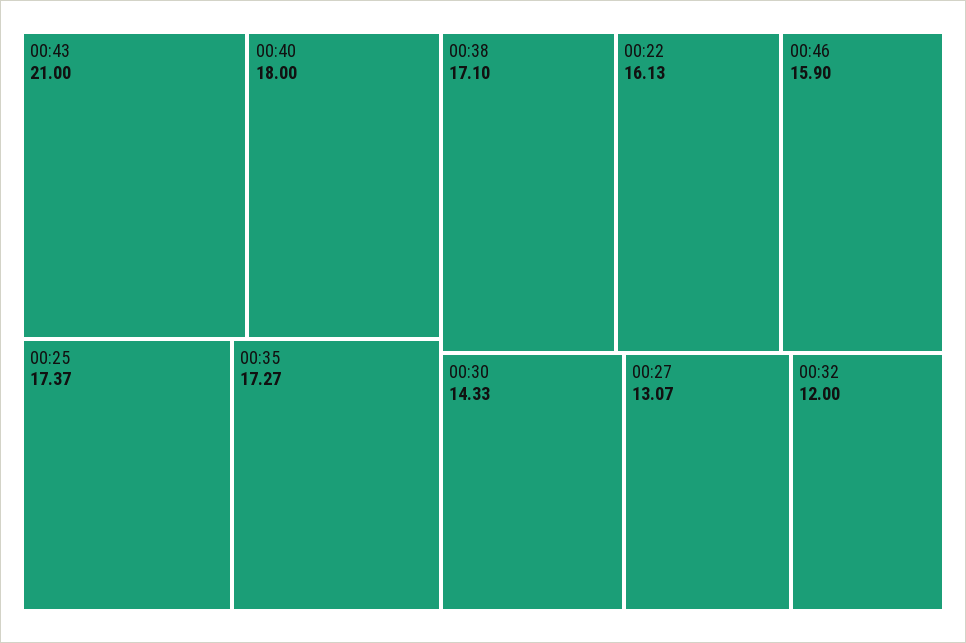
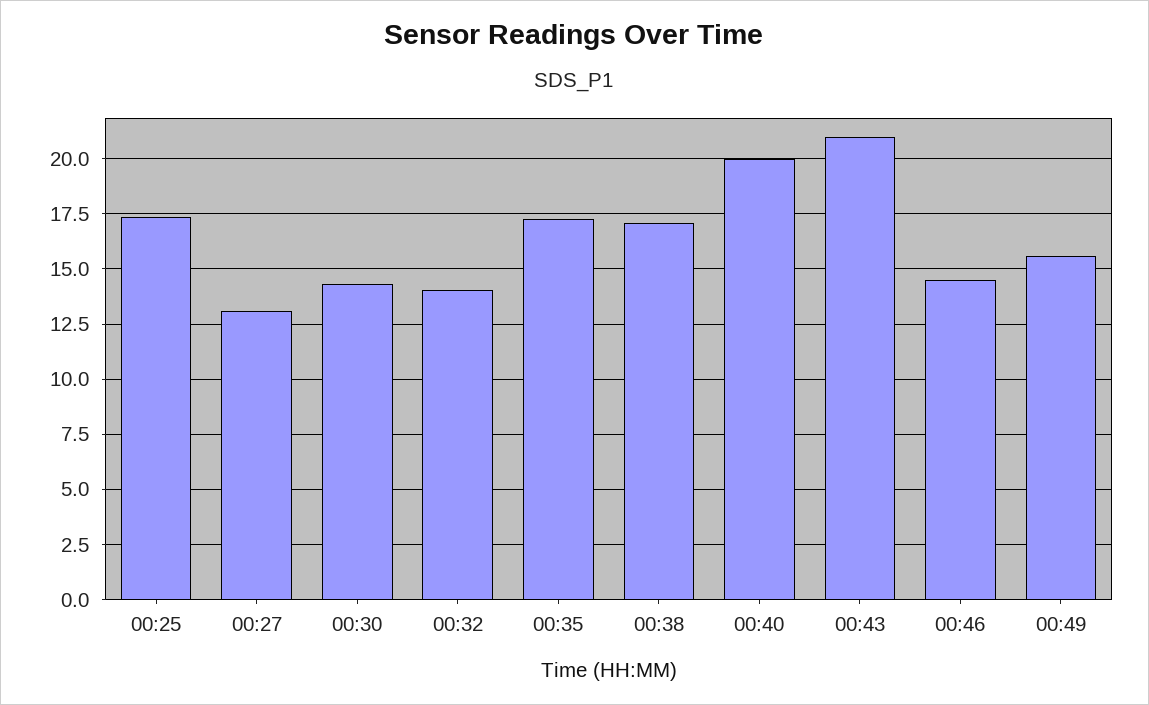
00:40: 18 -> 20
00:22: 16.13 -> none
00:46: 15.9 -> 14.5
00:32: 12 -> 14
00:49: none -> 15.5

